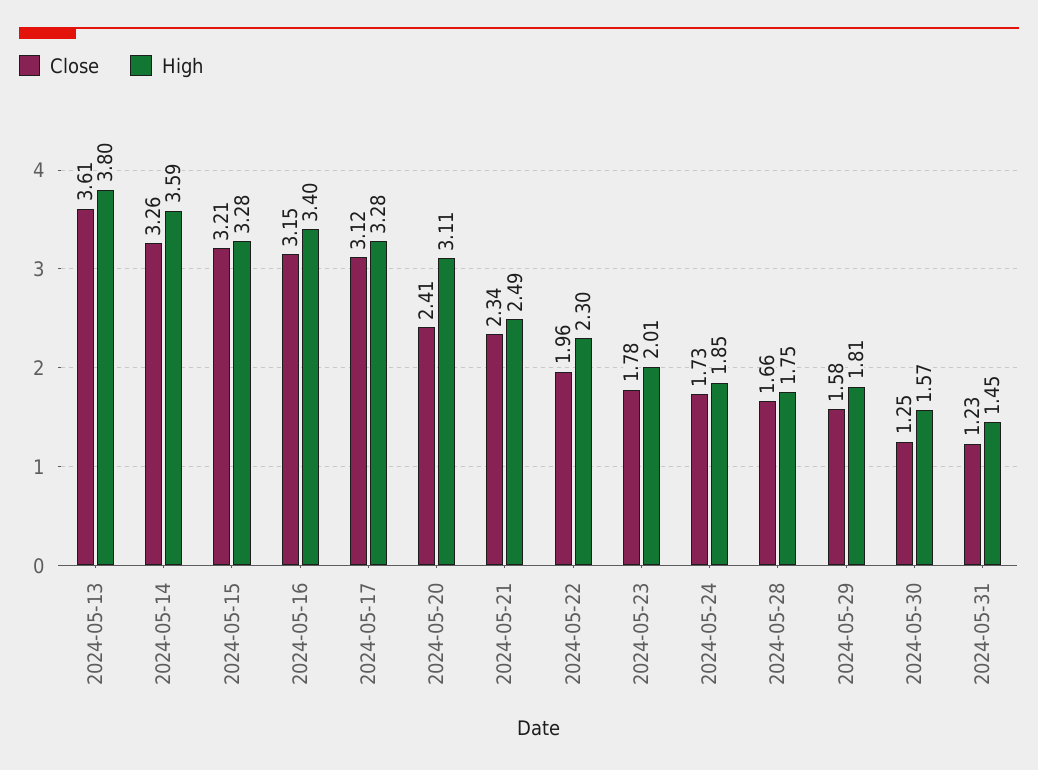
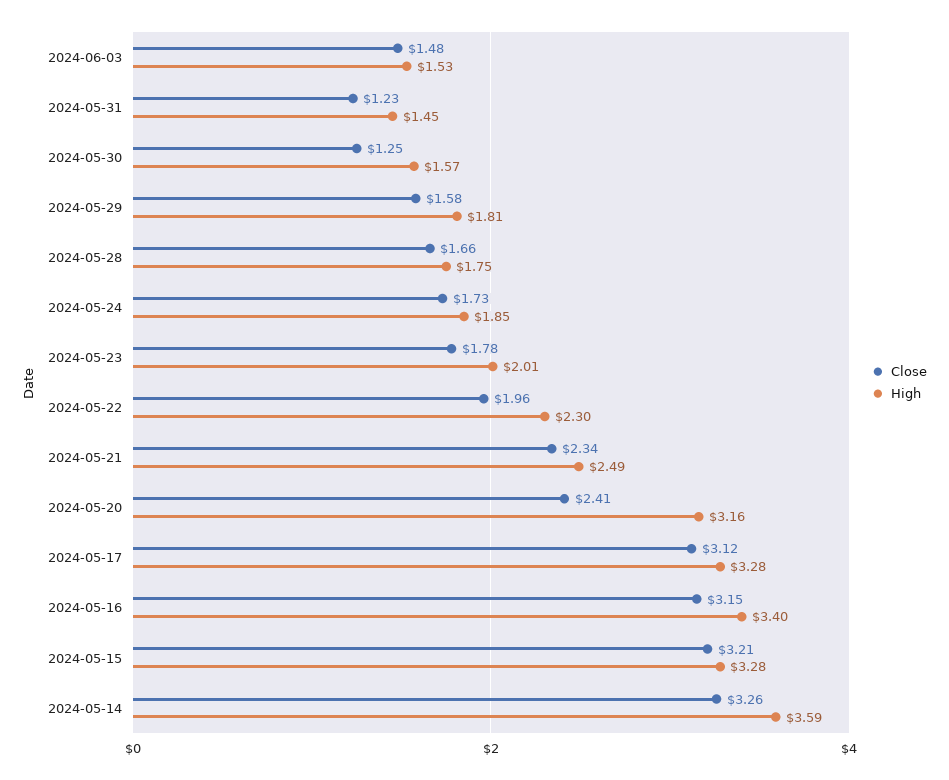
Close, 2024-05-13: 3.61 -> none
High, 2024-05-13: 3.8 -> none
High, 2024-05-20: 3.11 -> 3.16
Close, 2024-06-03: none -> 1.48
High, 2024-06-03: none -> 1.53

